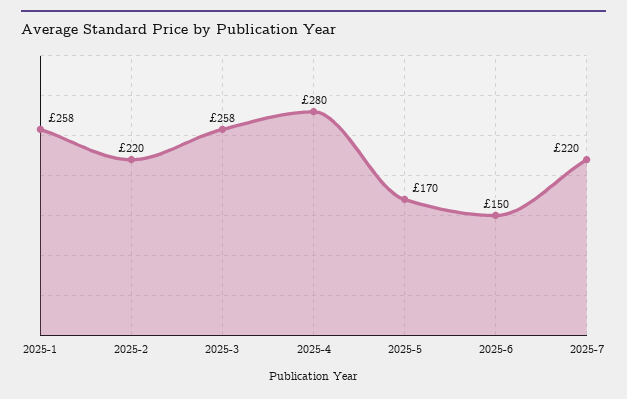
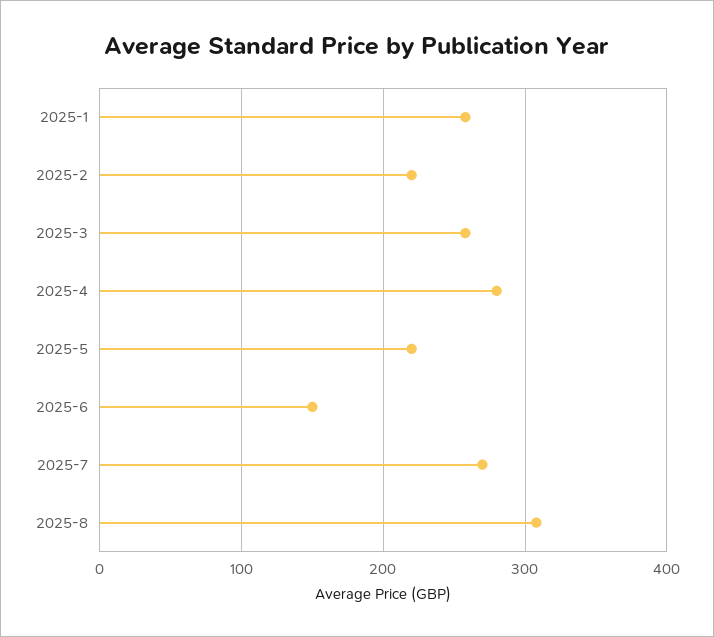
2025-5: 170 -> 220
2025-7: 220 -> 270
2025-8: none -> 310

